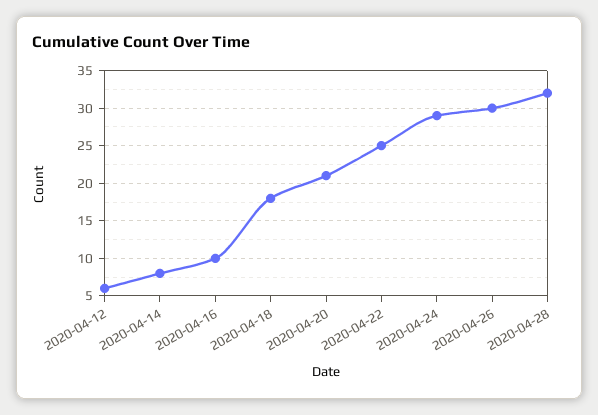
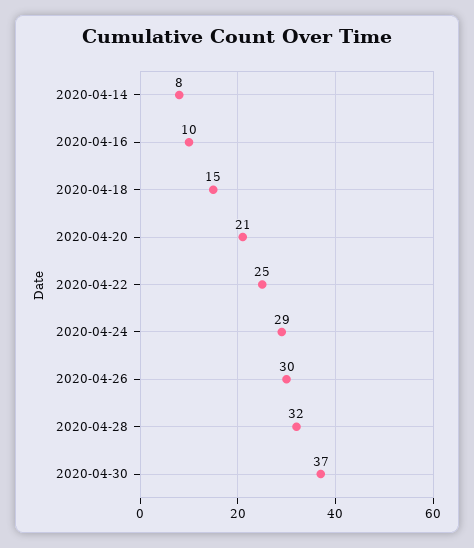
2020-04-12: 6 -> none
2020-04-18: 18 -> 15
2020-04-30: none -> 37

